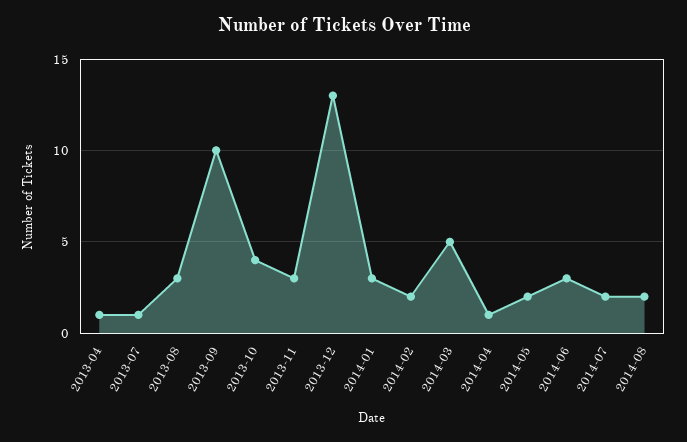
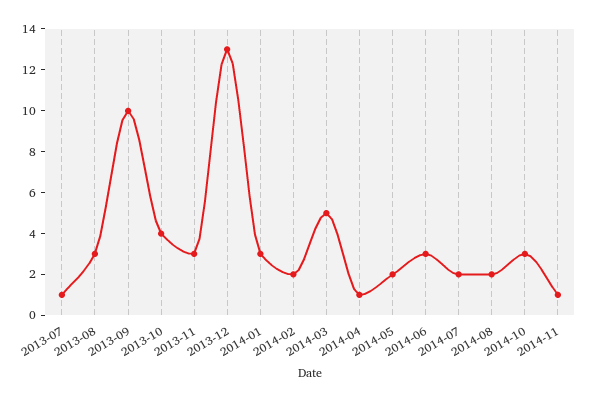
2013-04: 1 -> none
2014-10: none -> 3
2014-11: none -> 1

